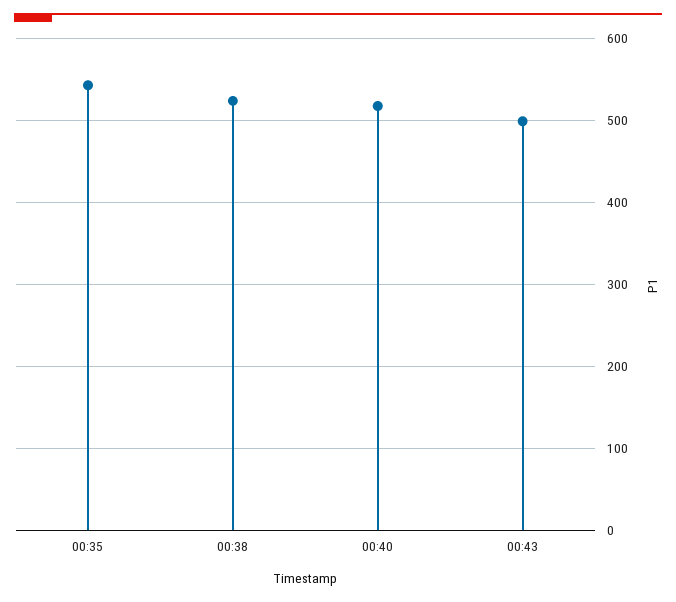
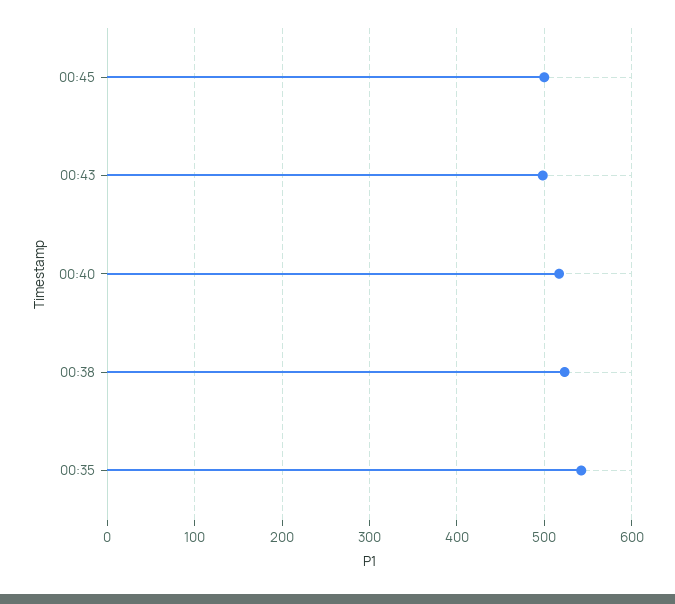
00:45: none -> 500

